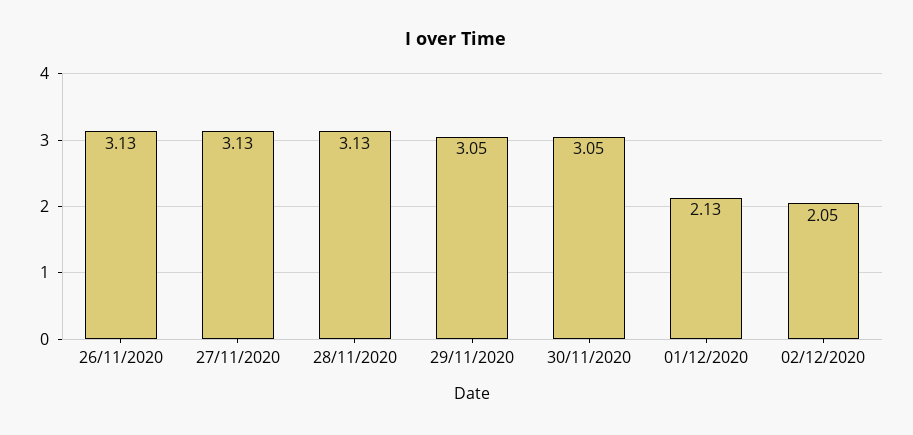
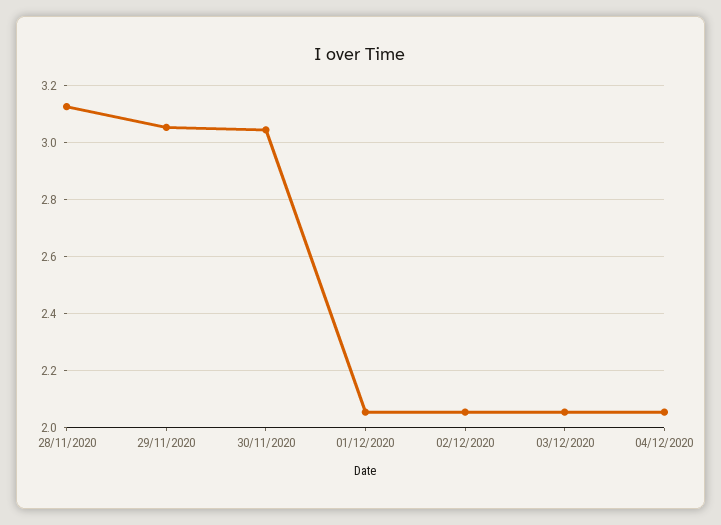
26/11/2020: 3.13 -> none
27/11/2020: 3.13 -> none
01/12/2020: 2.13 -> 2.05
03/12/2020: none -> 2.05
04/12/2020: none -> 2.05

